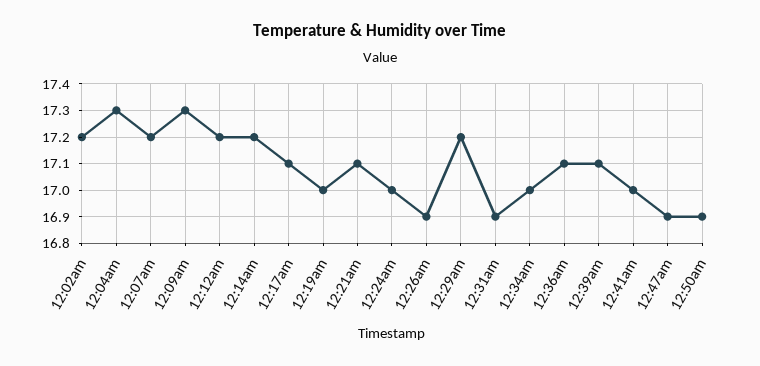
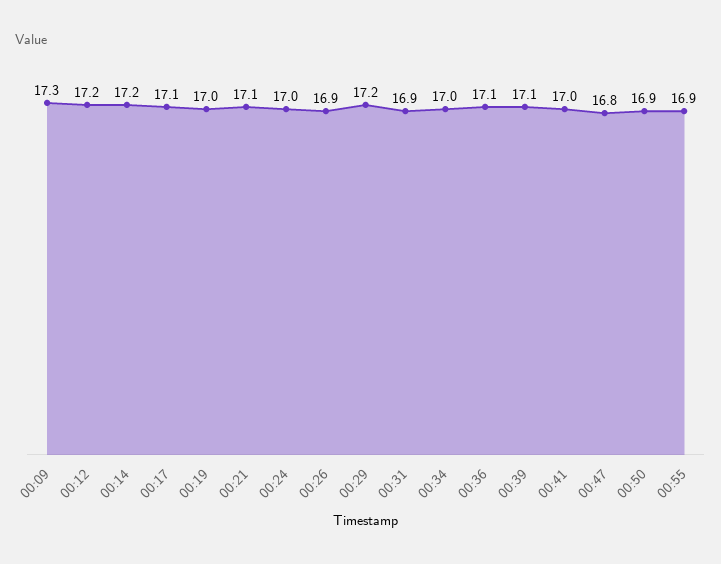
12:02am: 17.2 -> none
12:04am: 17.3 -> none
12:07am: 17.2 -> none
12:47am: 16.9 -> 16.8
00:55: none -> 16.9

